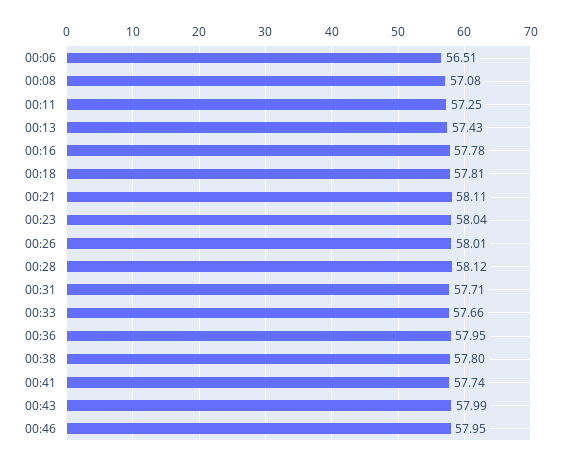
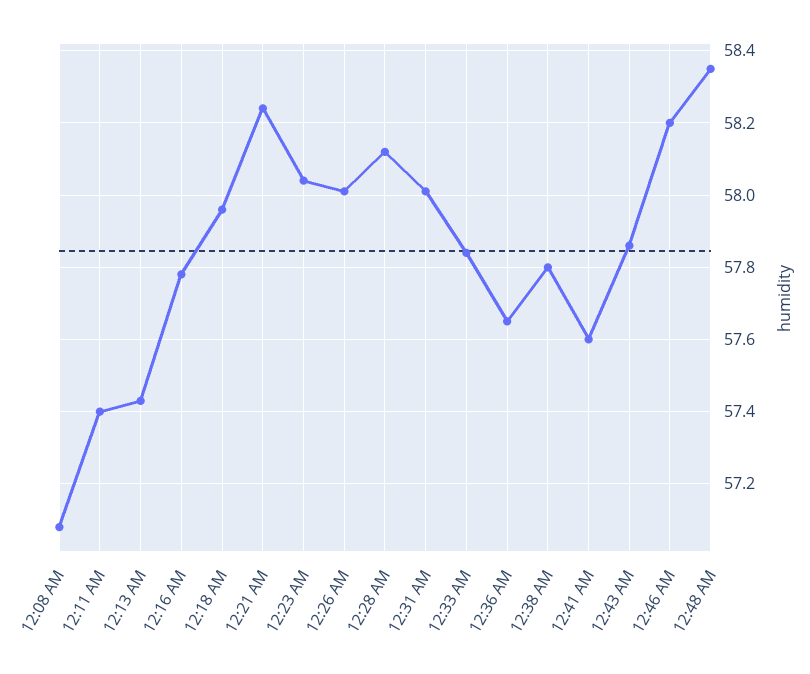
00:06: 56.51 -> none
00:11: 57.25 -> 57.4
00:18: 57.81 -> 57.95
00:21: 58.11 -> 58.25
00:31: 57.71 -> 58
00:33: 57.66 -> 57.85
00:36: 57.95 -> 57.65
00:41: 57.74 -> 57.6
00:43: 57.99 -> 57.85
00:46: 57.95 -> 58.2
12:48 AM: none -> 58.35

